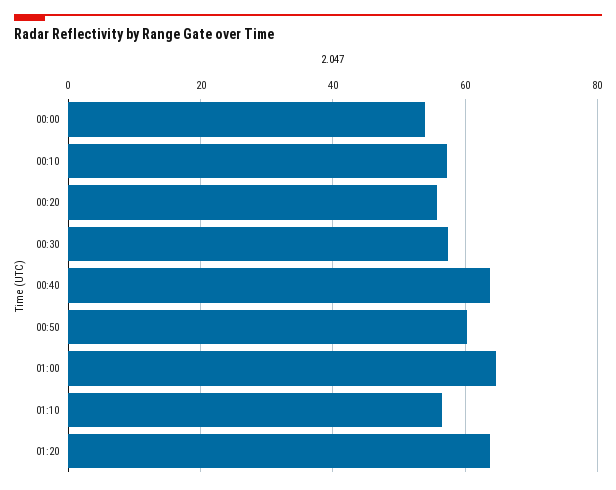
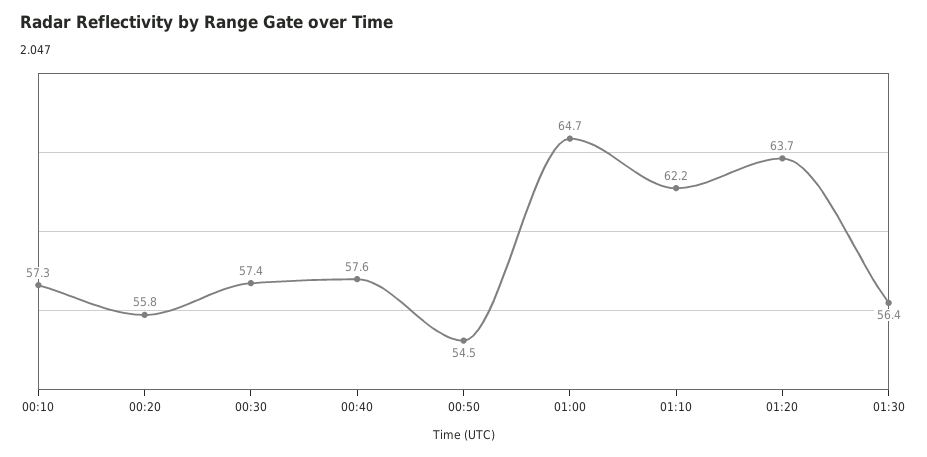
00:00: 54 -> none
00:40: 64 -> 57.6
00:50: 60 -> 54.5
01:10: 56 -> 62.2
01:30: none -> 56.4

